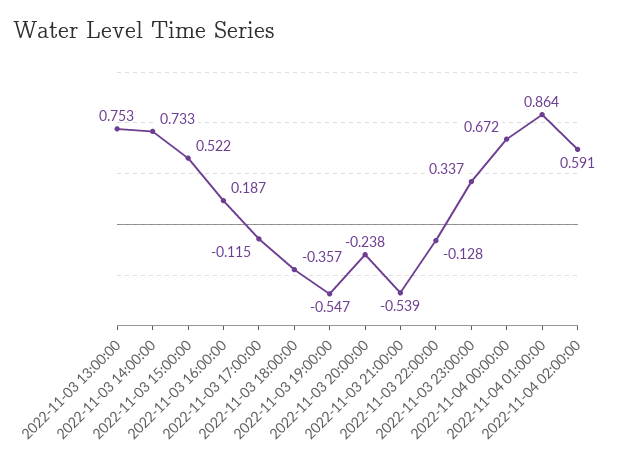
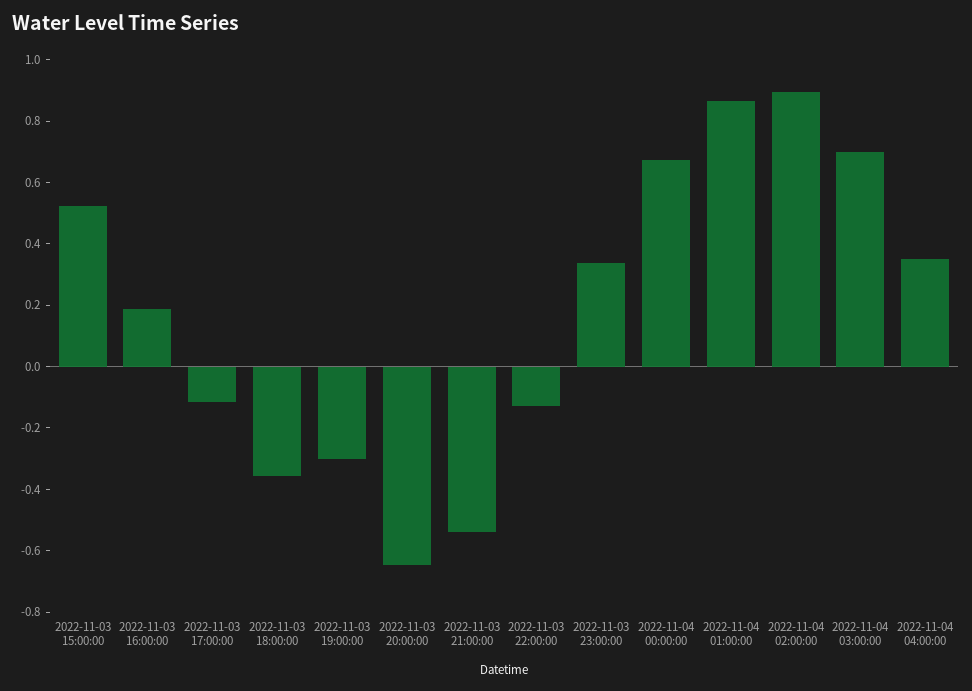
2022-11-03 13:00:00: 0.753 -> none
2022-11-03 14:00:00: 0.733 -> none
2022-11-03 19:00:00: -0.547 -> -0.3
2022-11-03 20:00:00: -0.238 -> -0.65
2022-11-04 02:00:00: 0.591 -> 0.9
2022-11-04 03:00:00: none -> 0.7
2022-11-04 04:00:00: none -> 0.35

